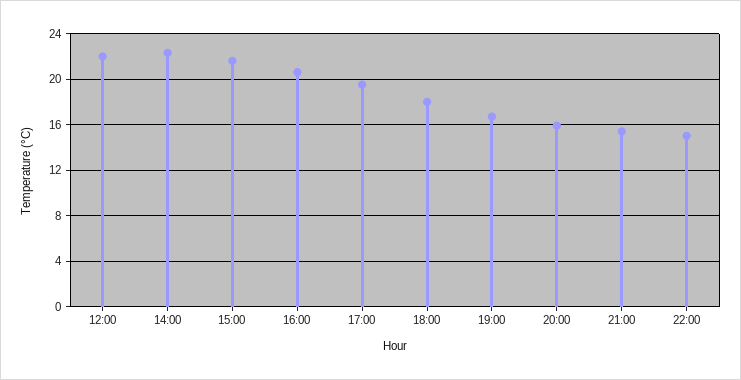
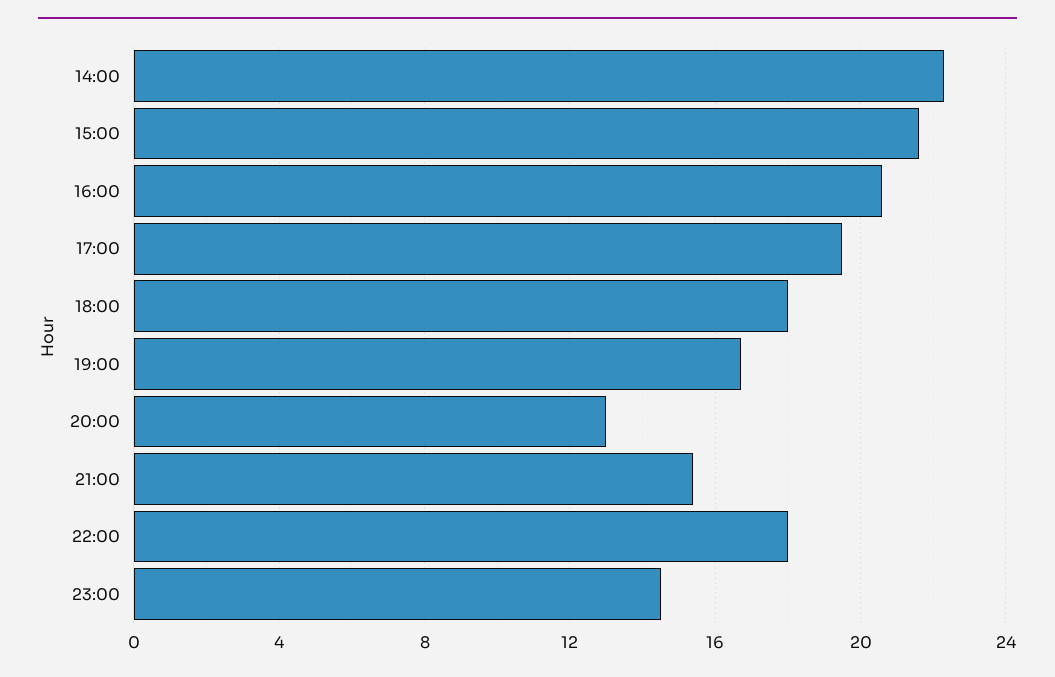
12:00: 22 -> none
20:00: 16 -> 13
22:00: 15 -> 18
23:00: none -> 14.5

